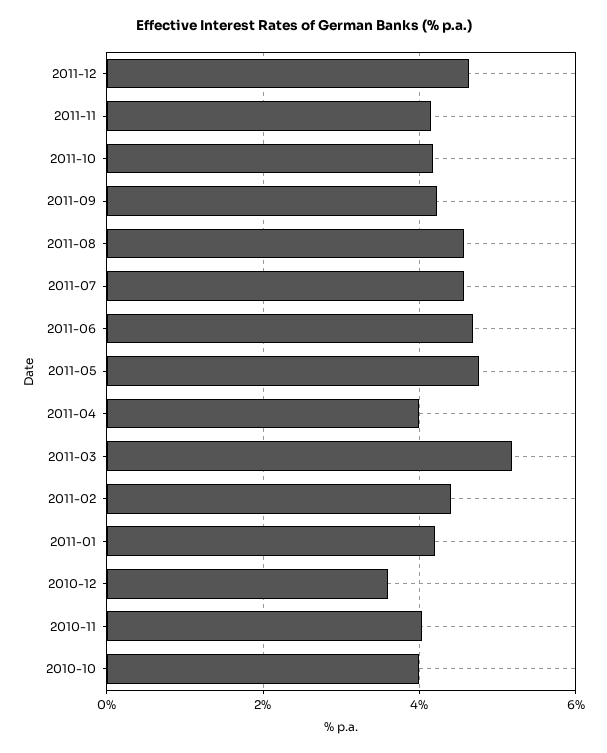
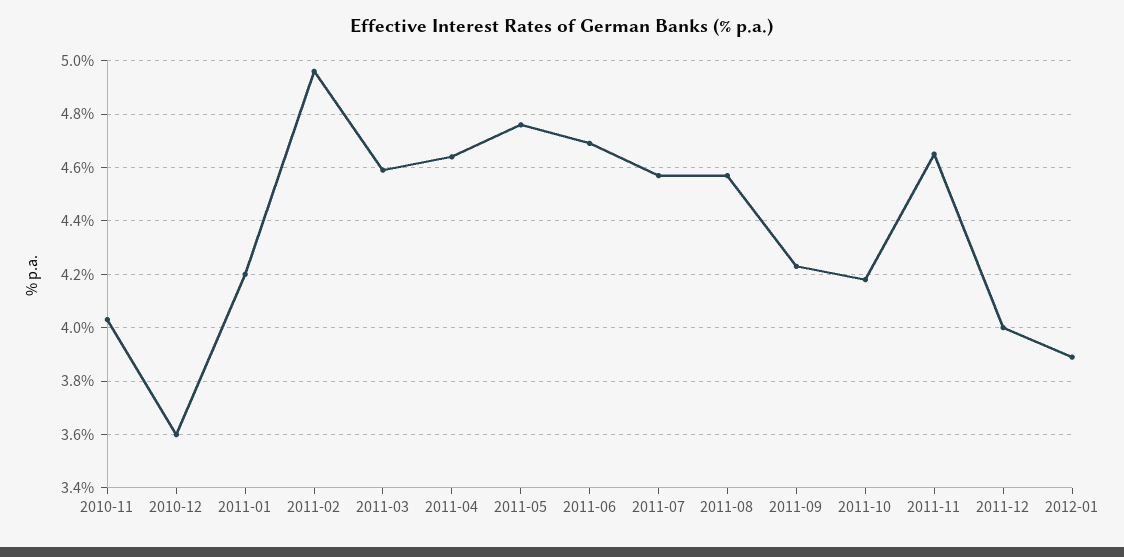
2011-12: 4.6 -> 4
2011-11: 4.2 -> 4.65
2011-04: 4 -> 4.65
2011-03: 5.2 -> 4.6
2011-02: 4.4 -> 4.95
2010-10: 4 -> none
2012-01: none -> 3.9

